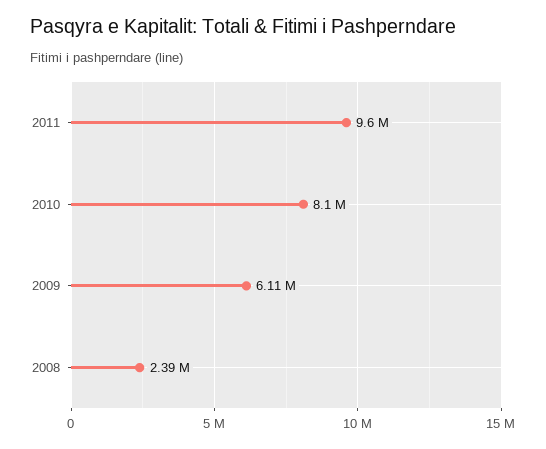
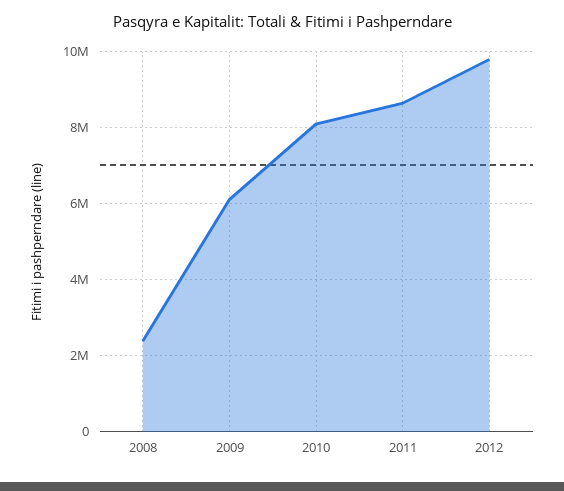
2011: 9600000 -> 8600000
2012: none -> 9800000

